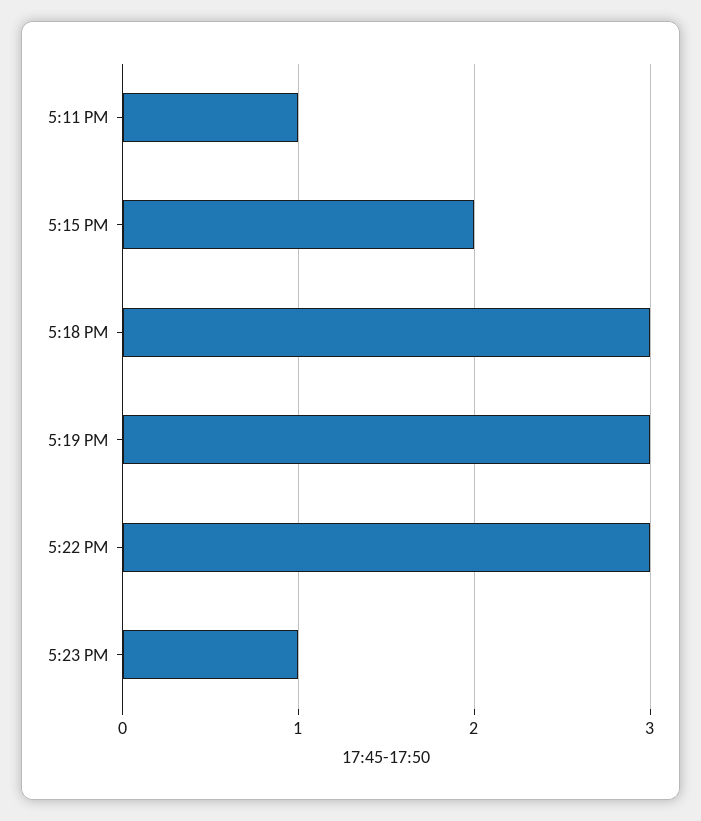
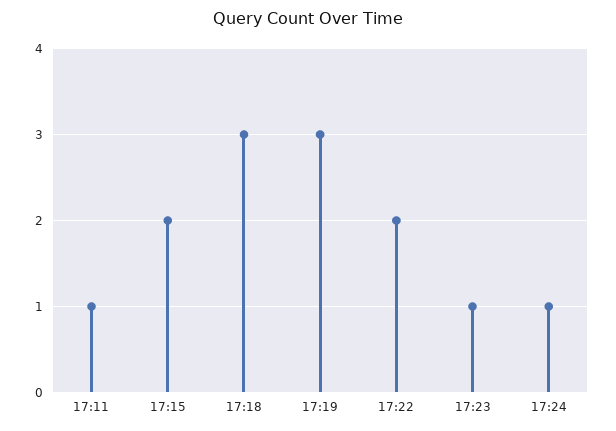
5:22 PM: 3 -> 2
17:24: none -> 1

